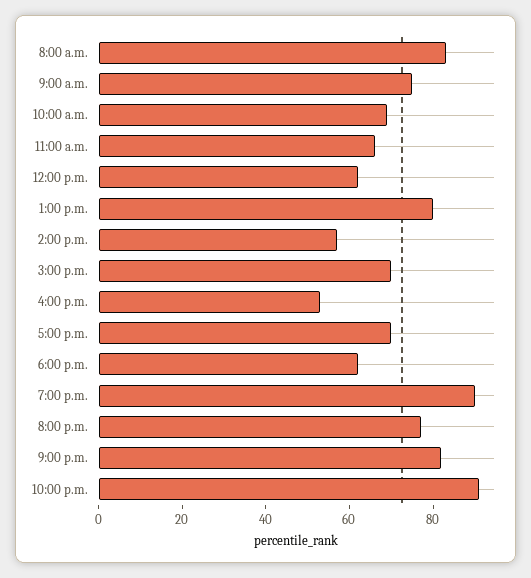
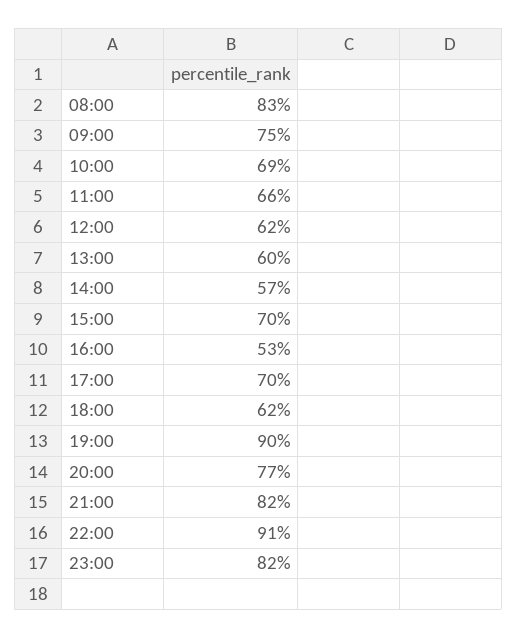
1:00 p.m.: 80 -> 60
23:00: none -> 82

